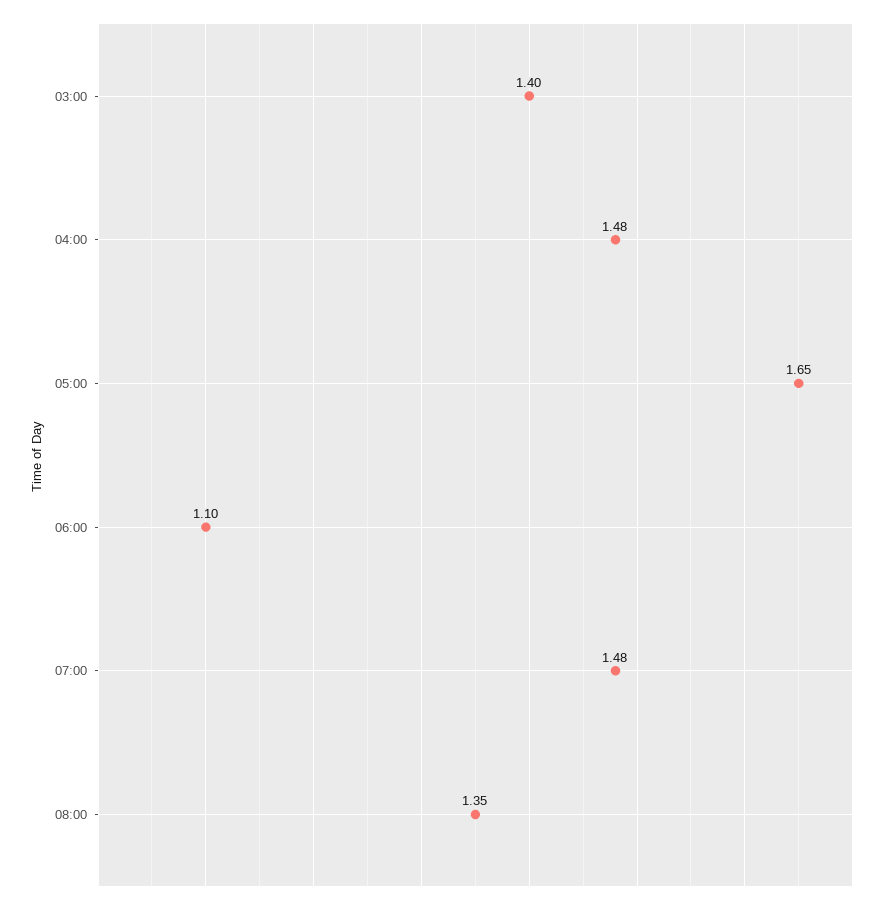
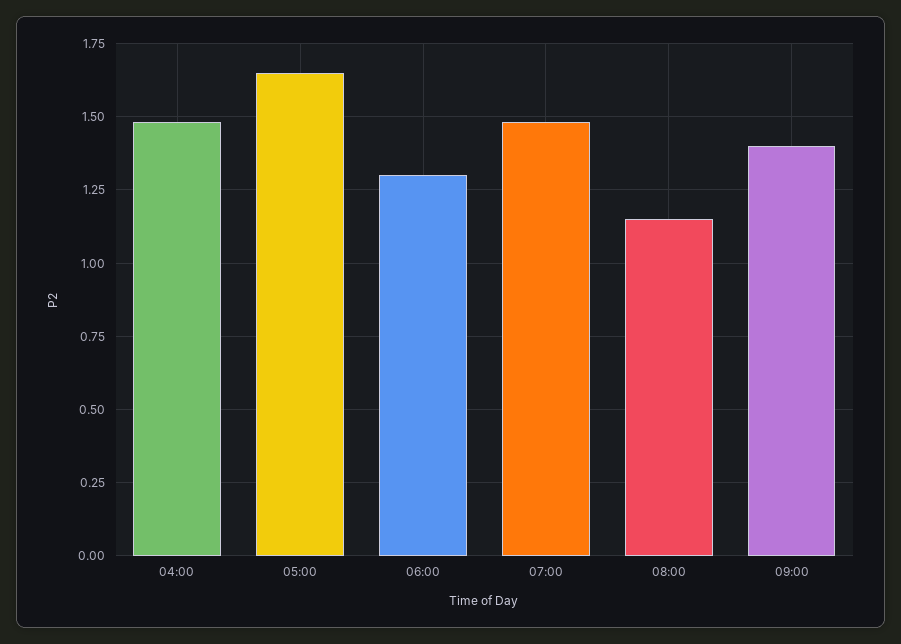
03:00: 1.4 -> none
06:00: 1.1 -> 1.3
08:00: 1.35 -> 1.15
09:00: none -> 1.4

